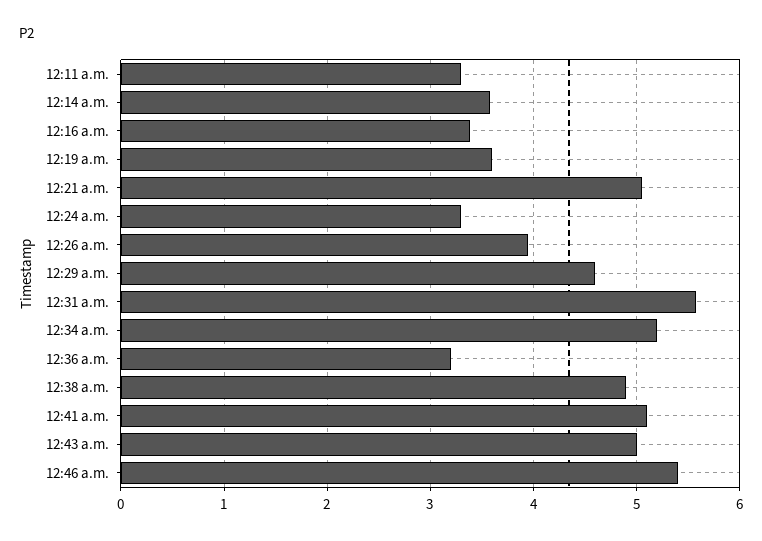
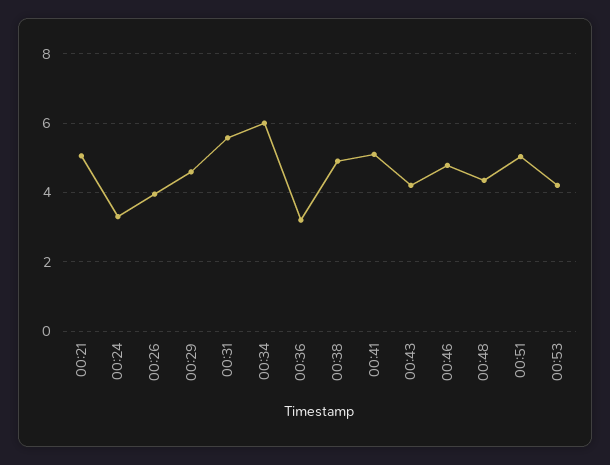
12:11 a.m.: 3.3 -> none
12:14 a.m.: 3.6 -> none
12:16 a.m.: 3.4 -> none
12:19 a.m.: 3.6 -> none
12:34 a.m.: 5.2 -> 6
12:43 a.m.: 5 -> 4.2
12:46 a.m.: 5.4 -> 4.8
00:48: none -> 4.4
00:51: none -> 5
00:53: none -> 4.2

